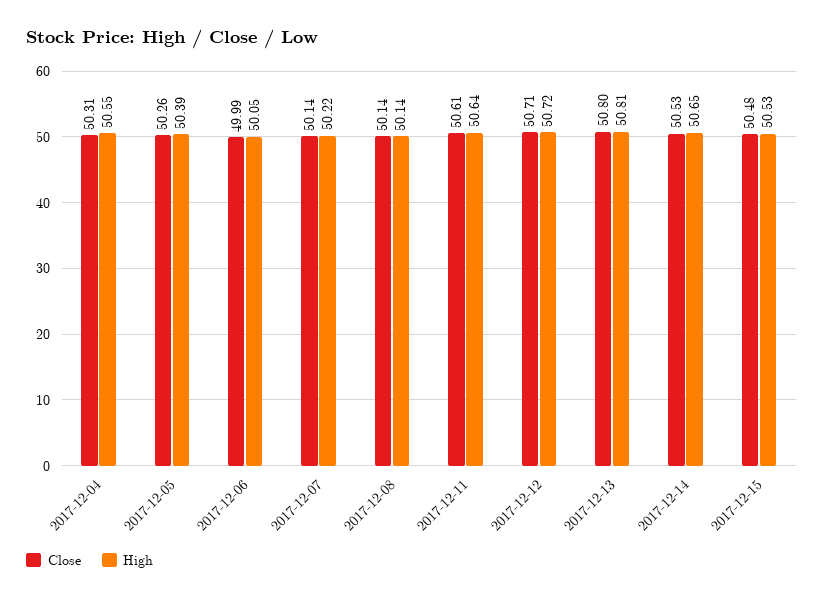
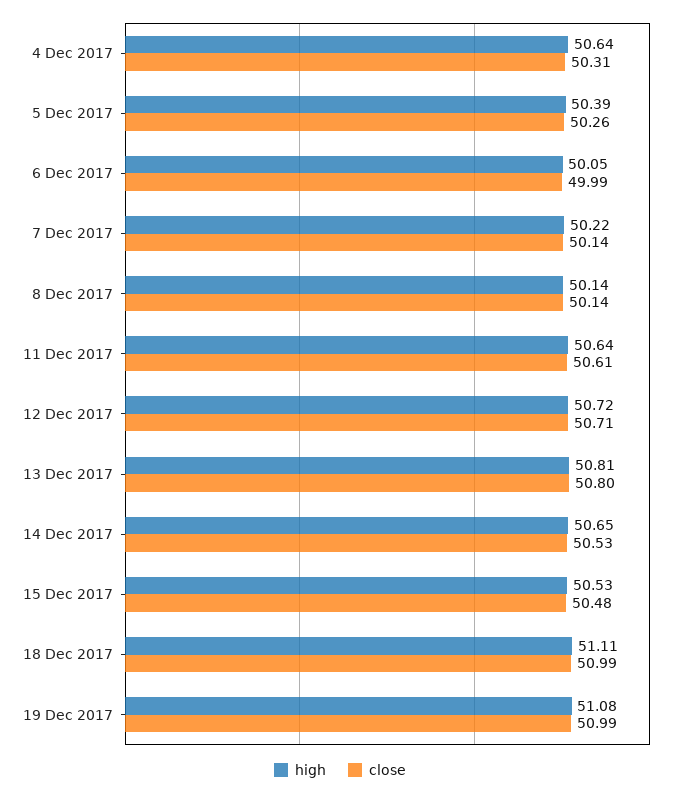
High, 2017-12-04: 50.55 -> 50.64
High, 18 Dec 2017: none -> 51.11
Close, 18 Dec 2017: none -> 50.99
High, 19 Dec 2017: none -> 51.08
Close, 19 Dec 2017: none -> 50.99

